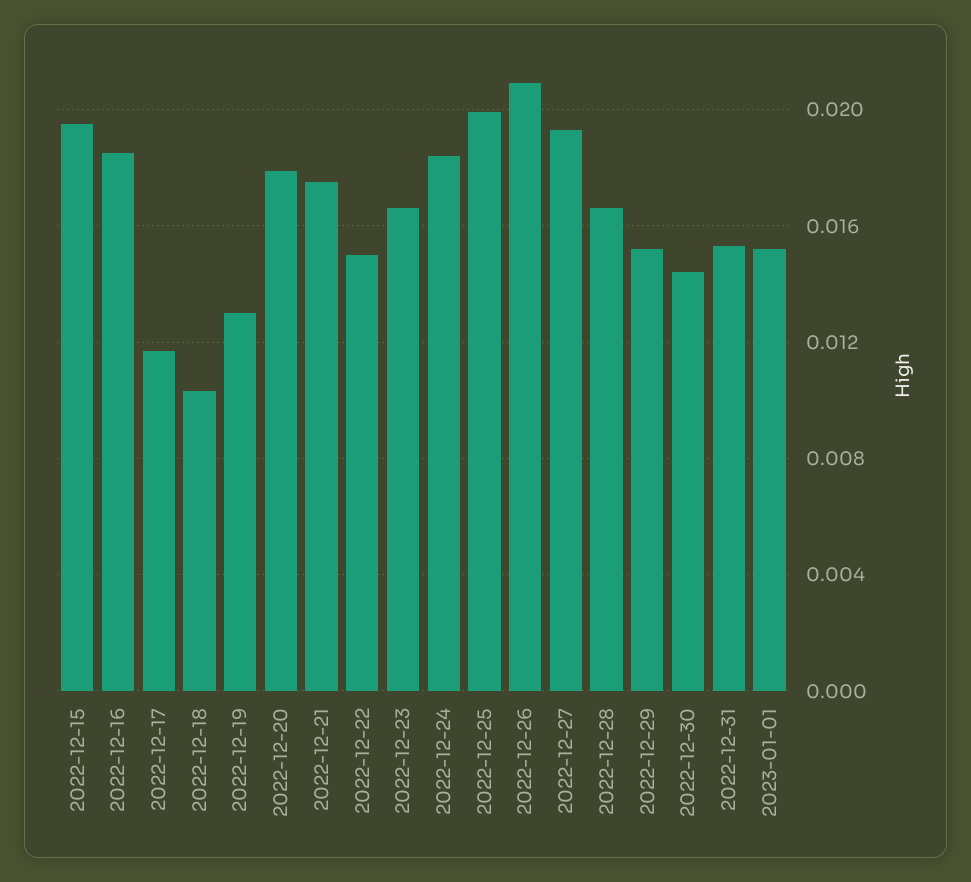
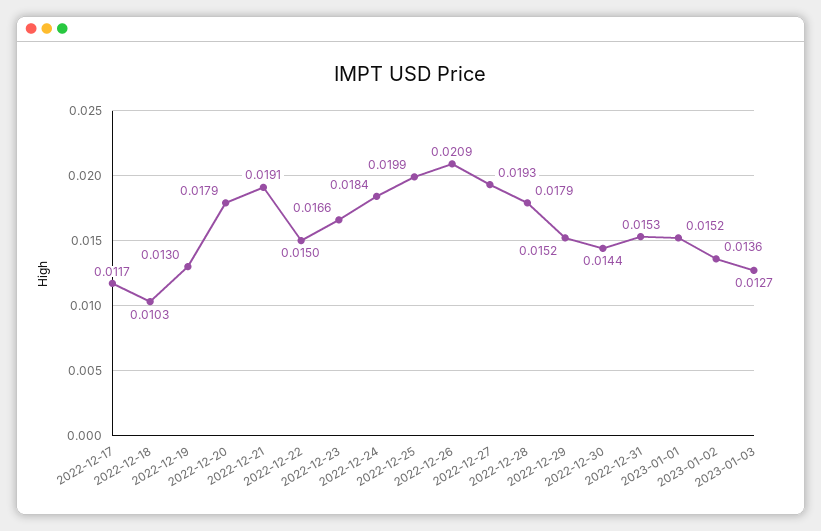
2022-12-15: 0.0195 -> none
2022-12-16: 0.0185 -> none
2022-12-21: 0.0175 -> 0.0191
2022-12-28: 0.0165 -> 0.0179
2023-01-02: none -> 0.0136
2023-01-03: none -> 0.0127

